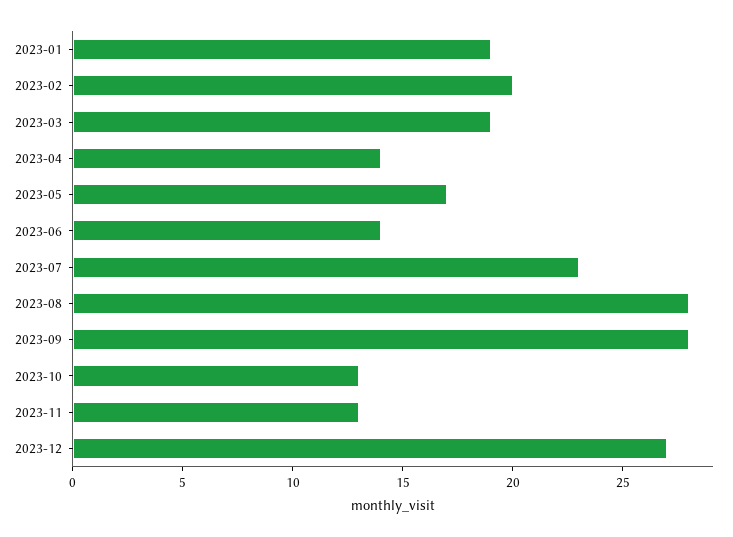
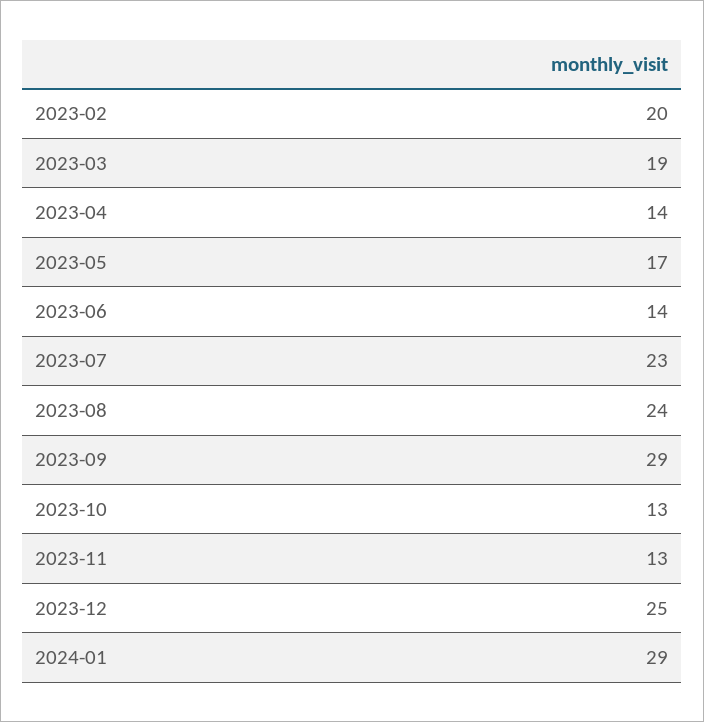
2023-01: 19 -> none
2023-08: 28 -> 24
2023-09: 28 -> 29
2023-12: 27 -> 25
2024-01: none -> 29

